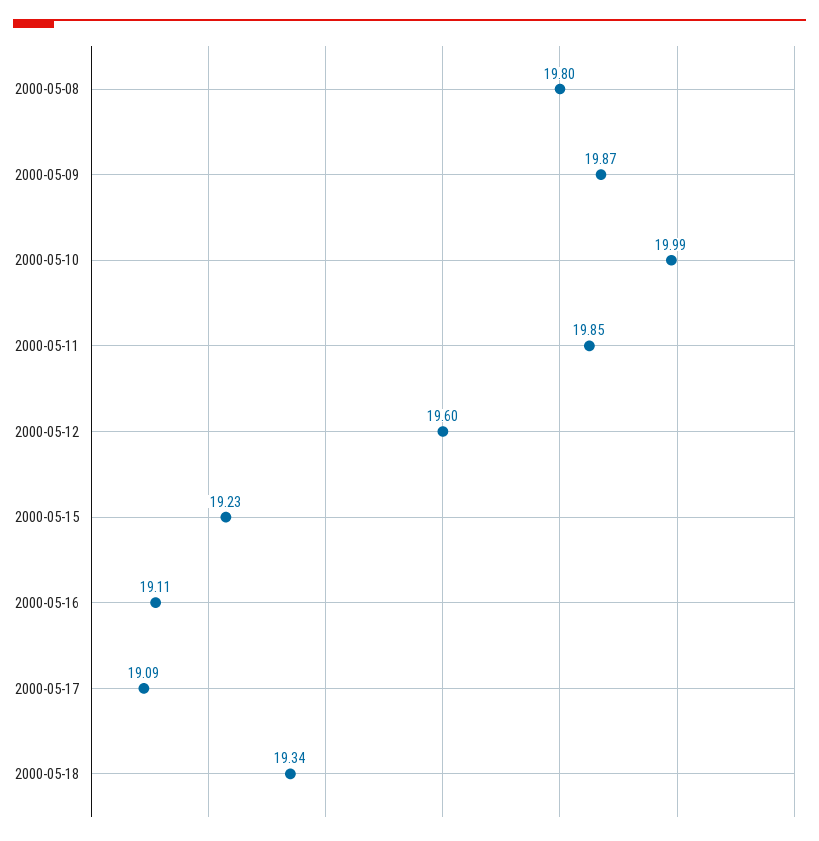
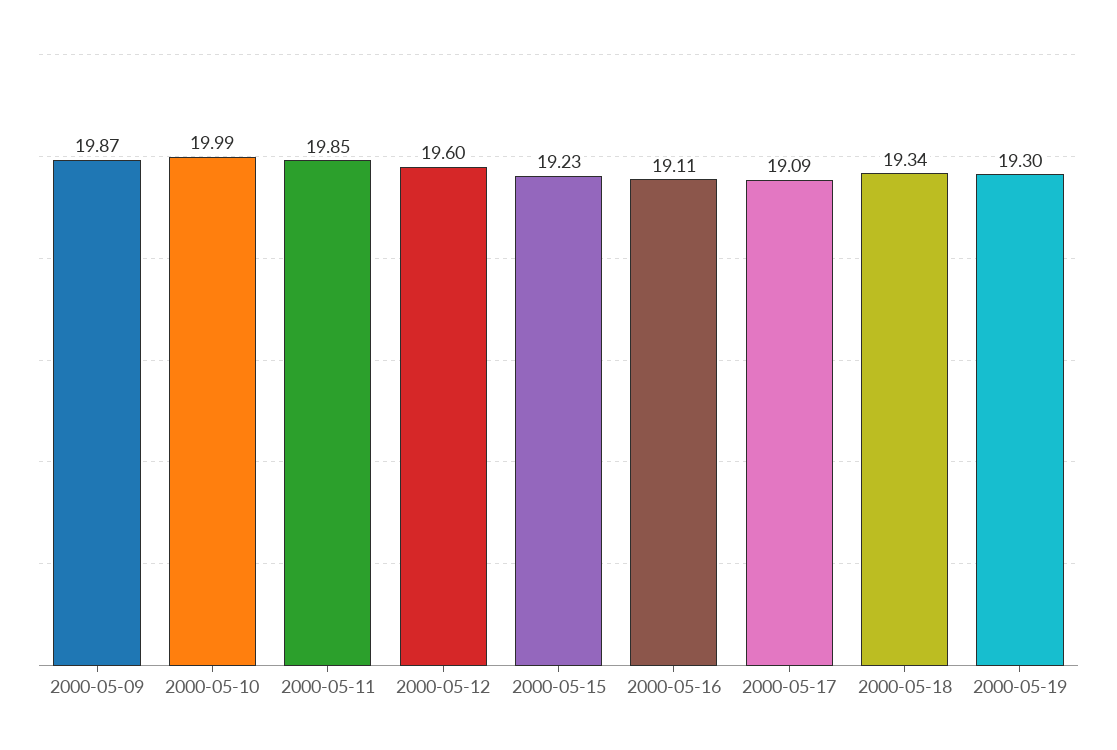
2000-05-08: 19.8 -> none
2000-05-19: none -> 19.3

